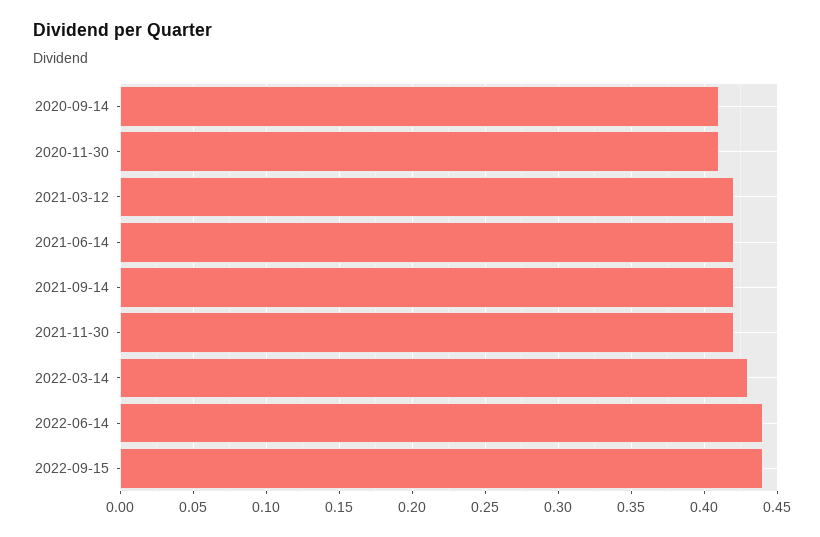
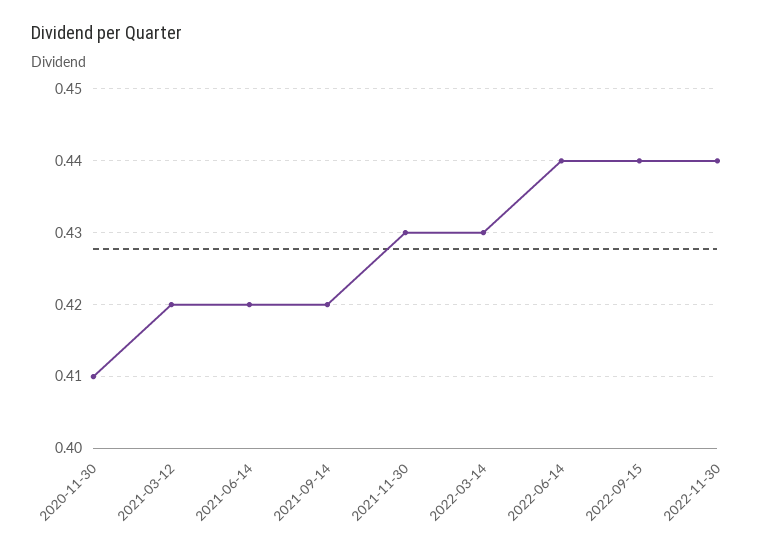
2020-09-14: 0.41 -> none
2021-11-30: 0.42 -> 0.43
2022-11-30: none -> 0.44

